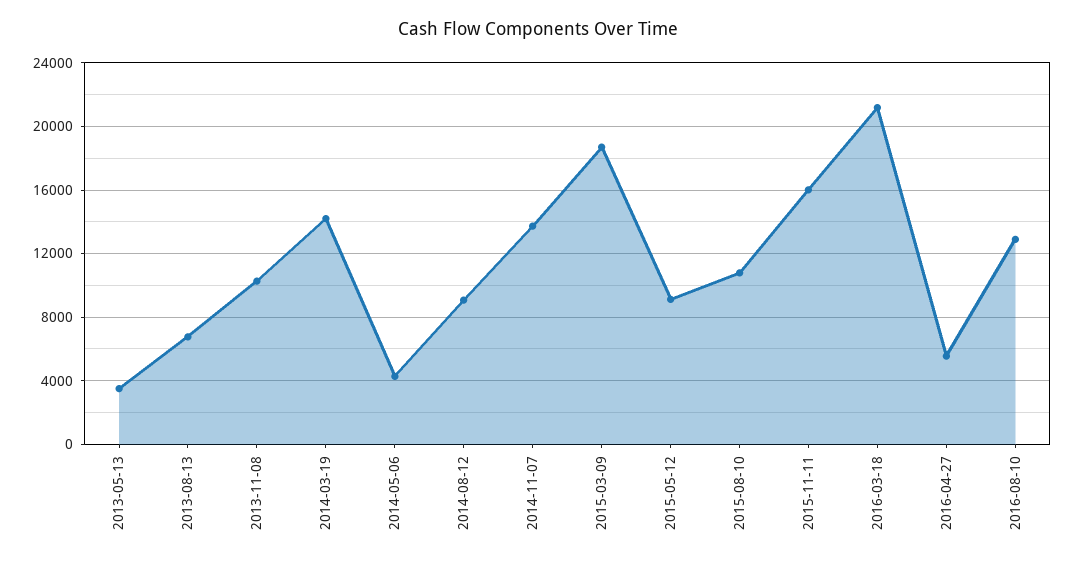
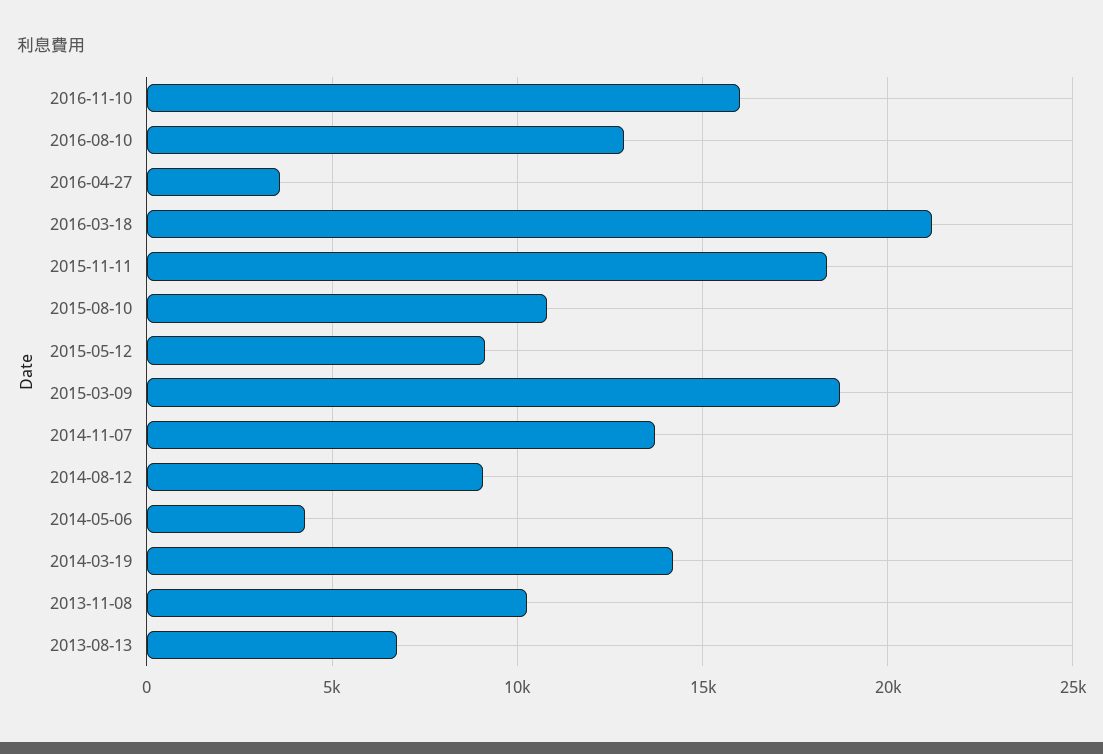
2013-05-13: 3500 -> none
2015-11-11: 16000 -> 18500
2016-04-27: 5500 -> 3500
2016-11-10: none -> 16000

